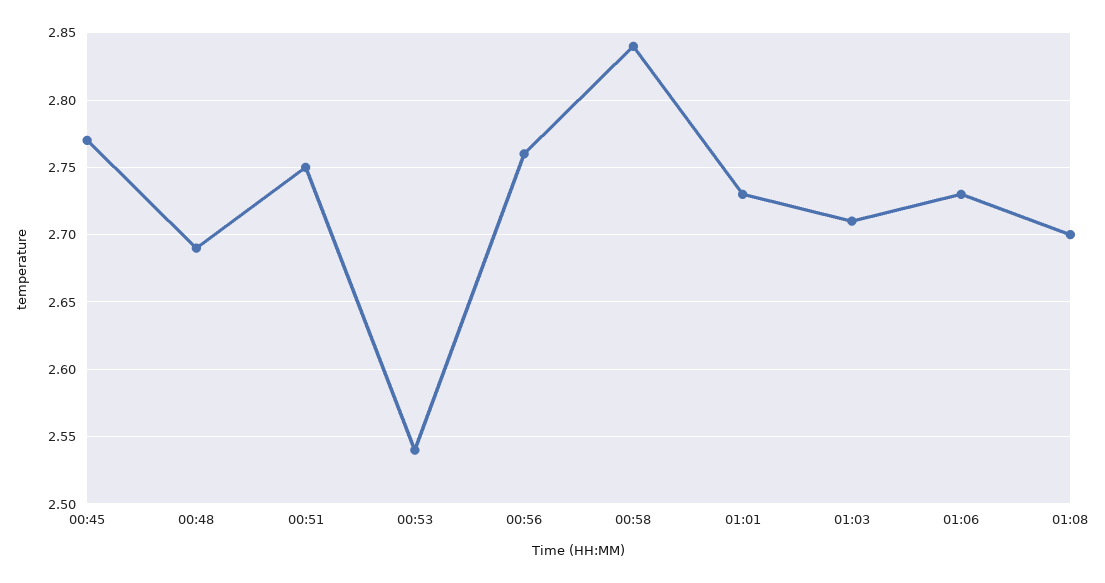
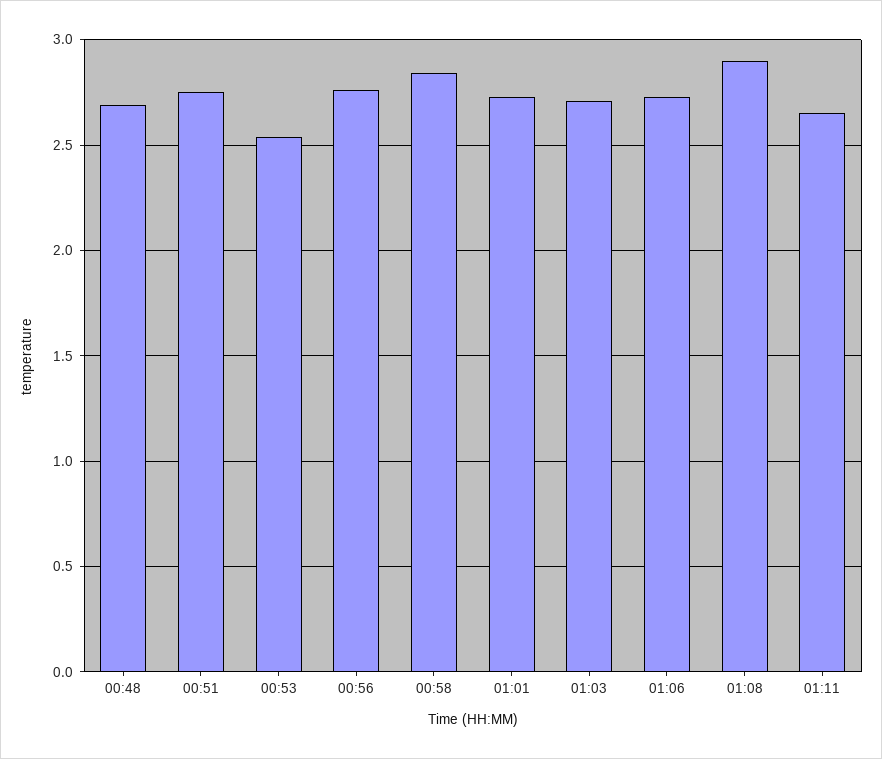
00:45: 2.77 -> none
01:08: 2.7 -> 2.9
01:11: none -> 2.65

